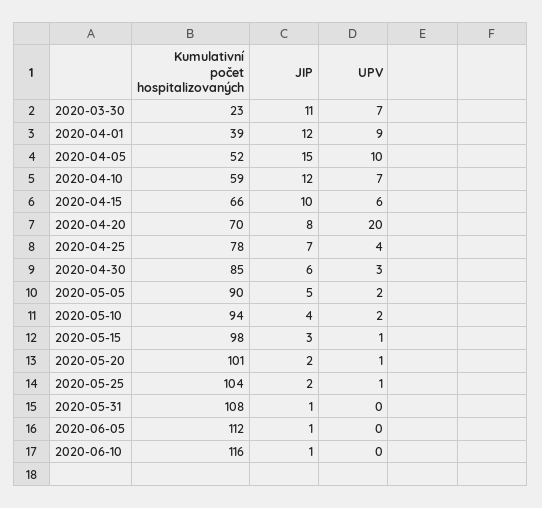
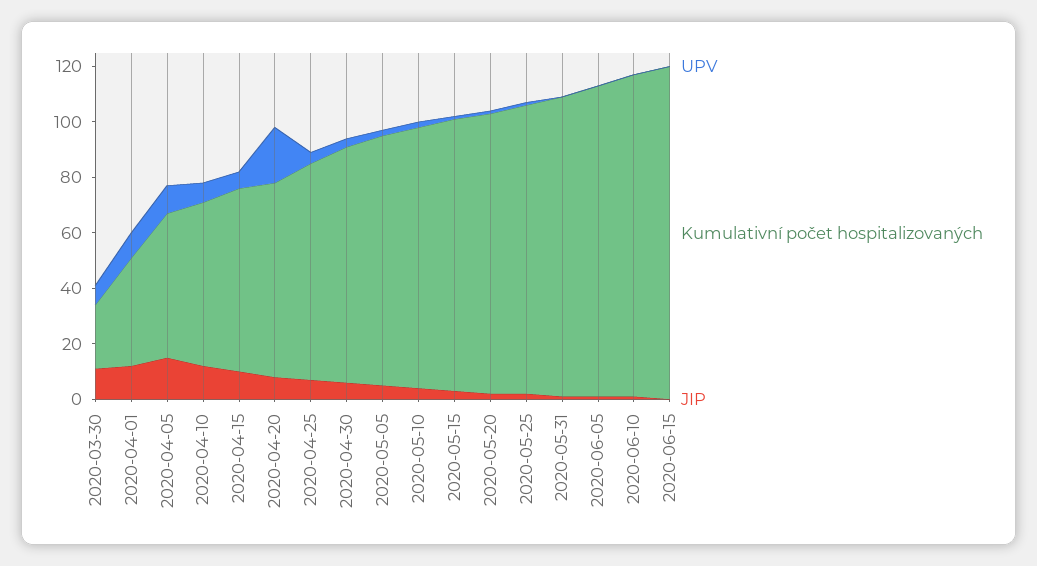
UPV, 2020-06-15: none -> 0
Kumulativní počet hospitalizovaných, 2020-06-15: none -> 120
JIP, 2020-06-15: none -> 0

